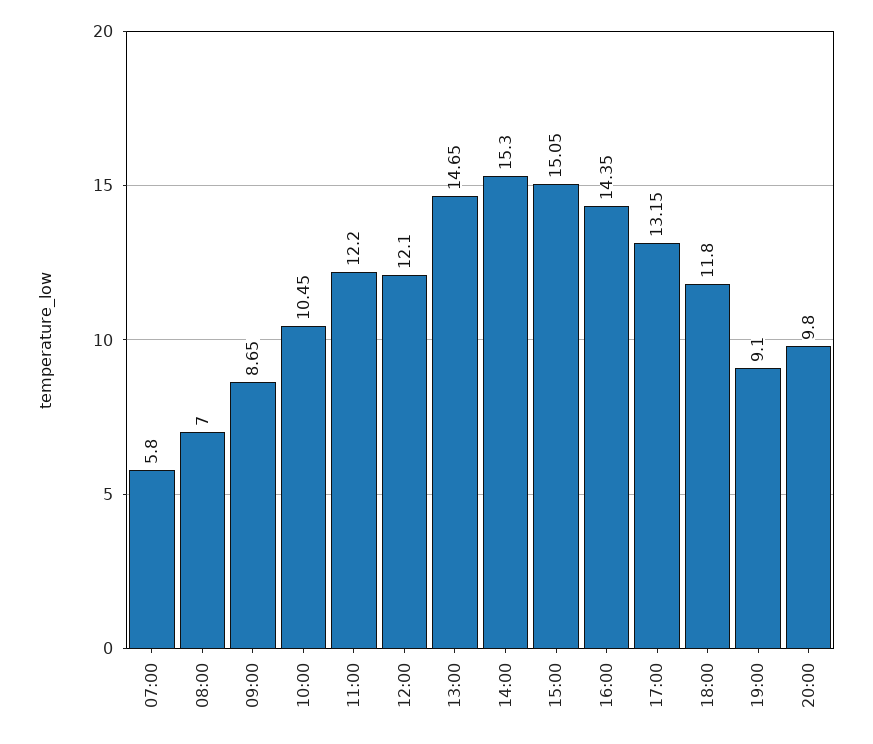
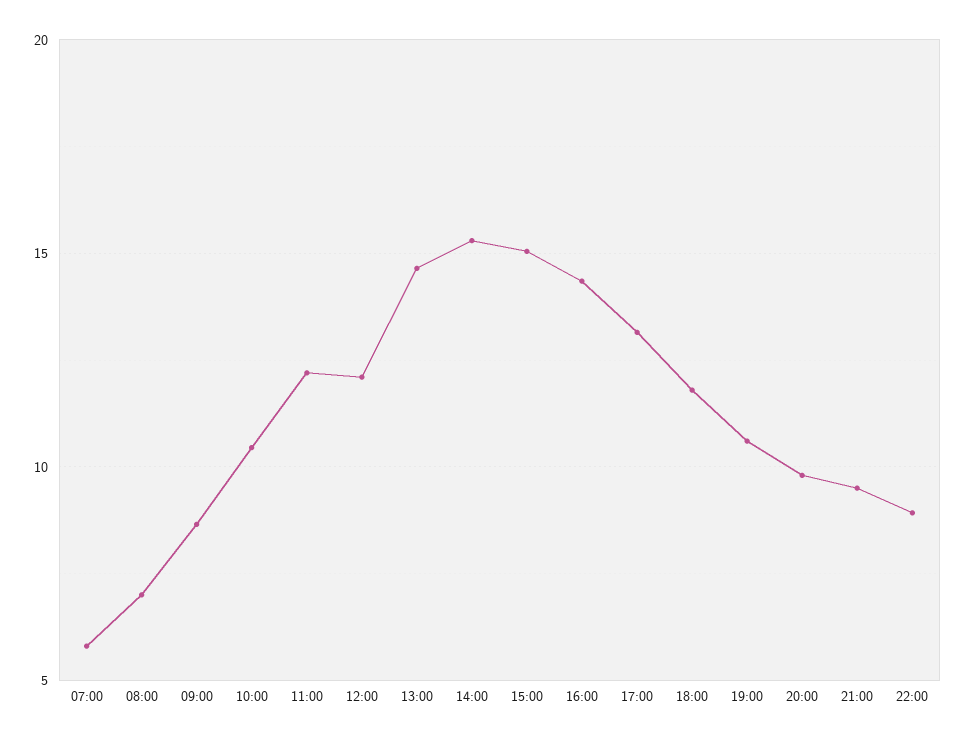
19:00: 9.1 -> 10.5
21:00: none -> 9.5
22:00: none -> 9

